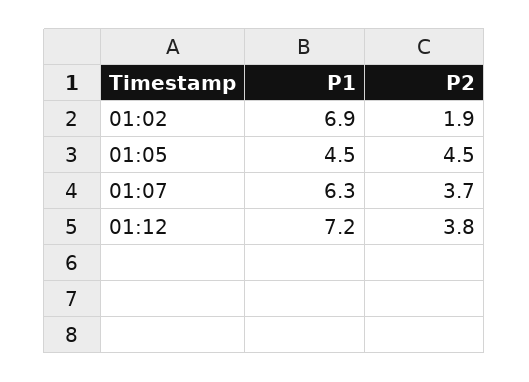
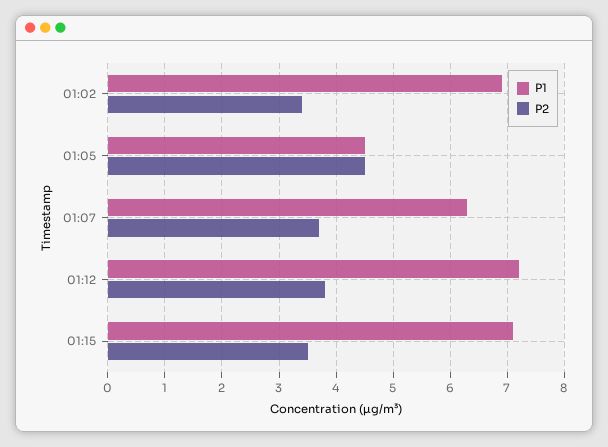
P2, 01:02: 1.9 -> 3.5
P1, 01:15: none -> 7
P2, 01:15: none -> 3.5

